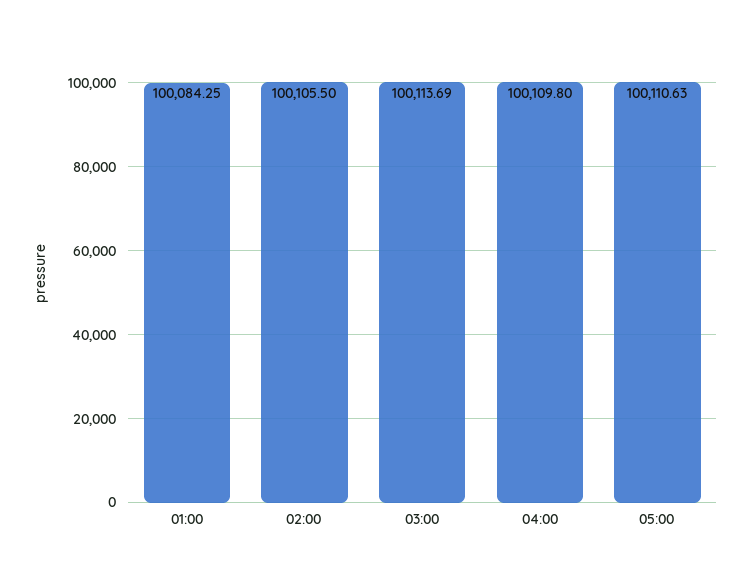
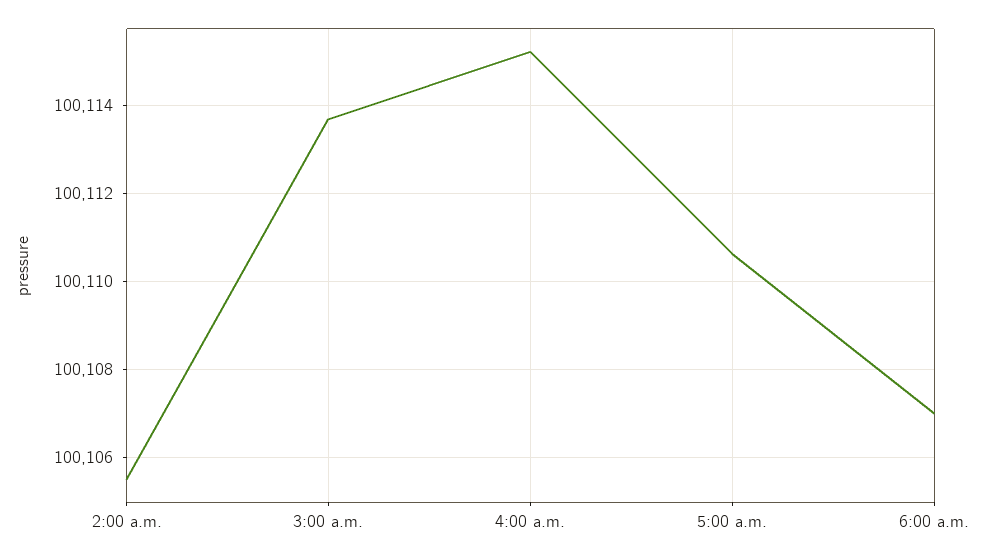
01:00: 100084.25 -> none
04:00: 100109.8 -> 100115.2
6:00 a.m.: none -> 100107

